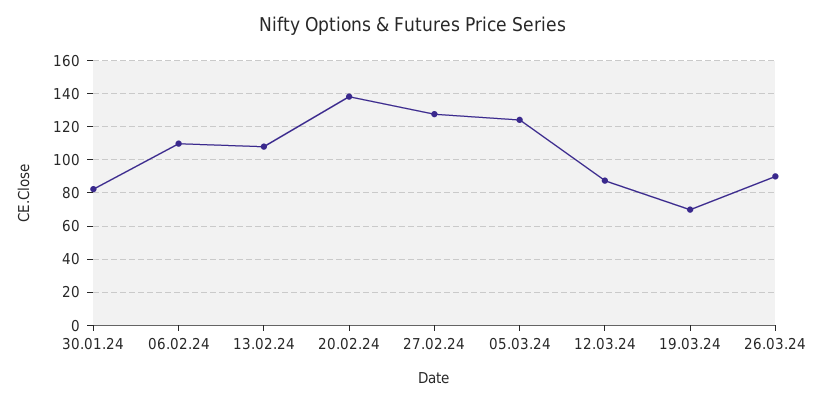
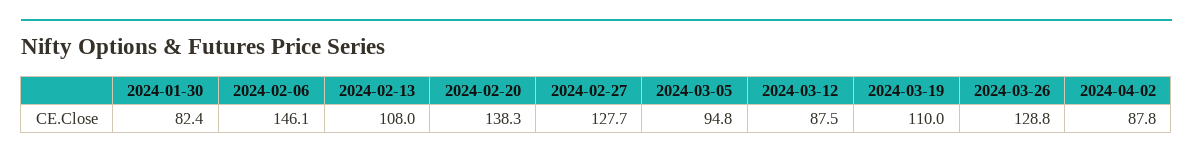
06.02.24: 110 -> 146.1
05.03.24: 125 -> 94.8
19.03.24: 70 -> 110
26.03.24: 90 -> 128.8
2024-04-02: none -> 87.8

